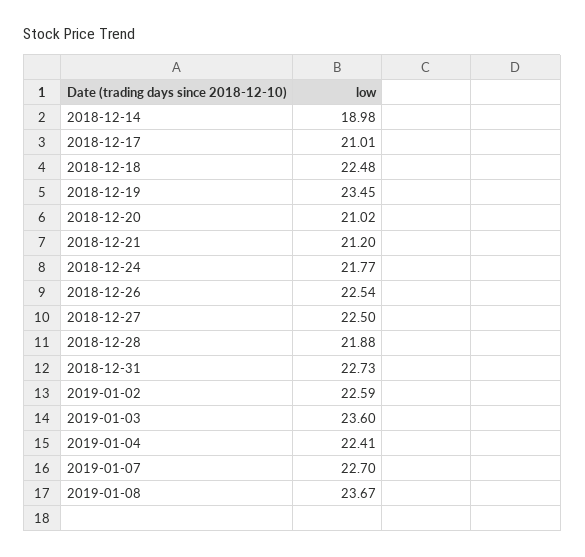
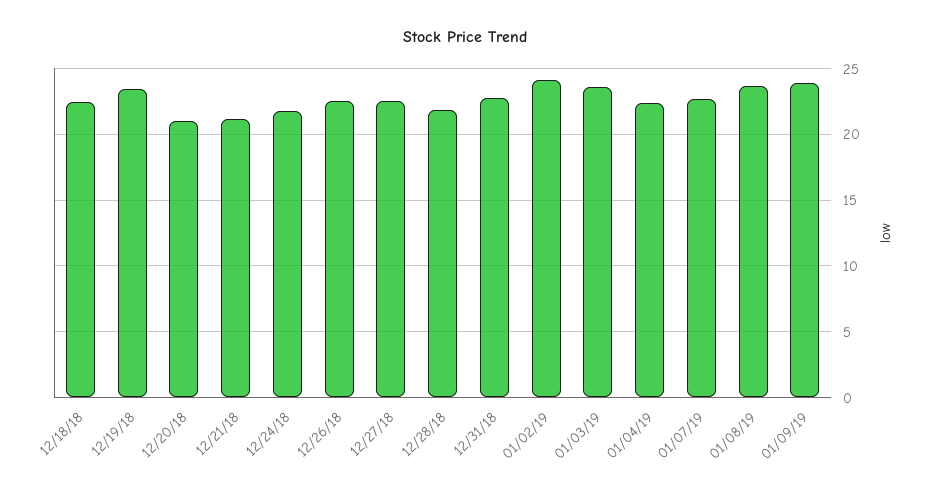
2018-12-14: 18.98 -> none
2018-12-17: 21.01 -> none
2019-01-02: 22.59 -> 24
01/09/19: none -> 24

